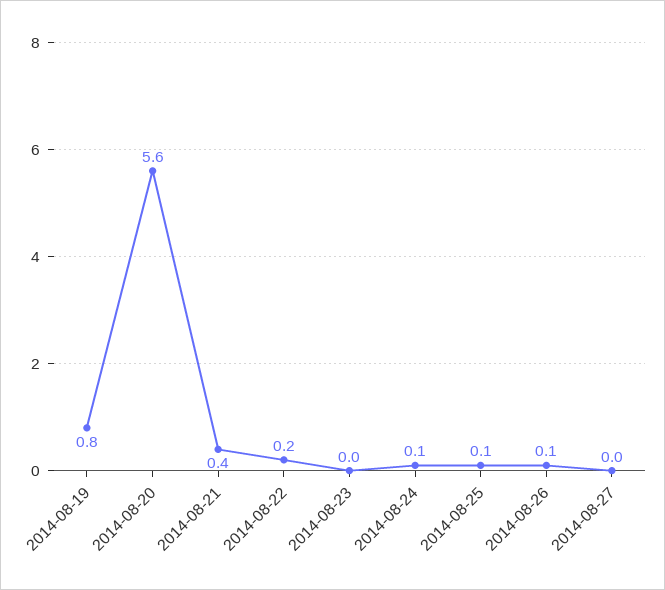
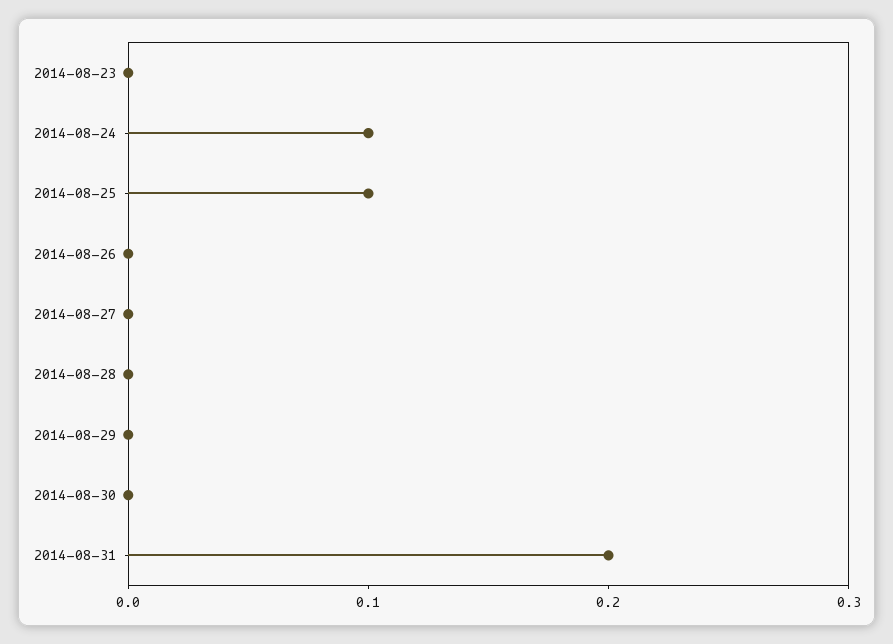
2014-08-19: 0.8 -> none
2014-08-20: 5.6 -> none
2014-08-21: 0.4 -> none
2014-08-22: 0.2 -> none
2014-08-26: 0.1 -> 0
2014-08-28: none -> 0
2014-08-29: none -> 0
2014-08-30: none -> 0
2014-08-31: none -> 0.2

